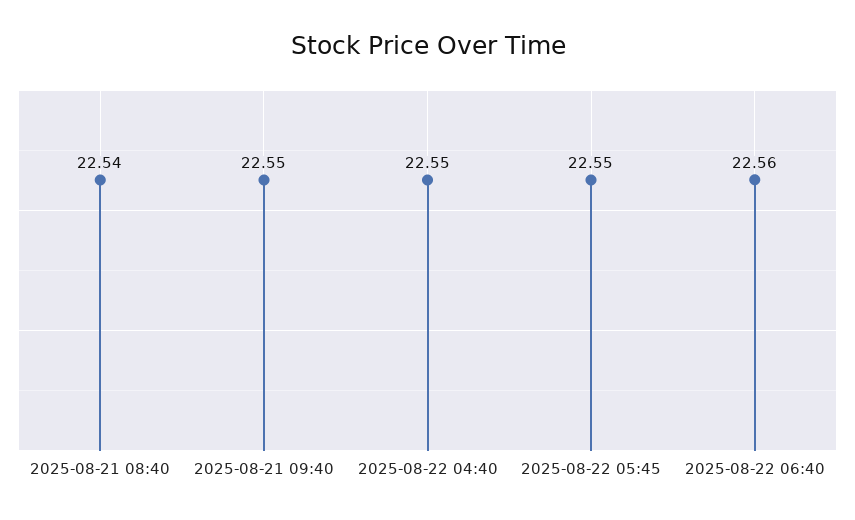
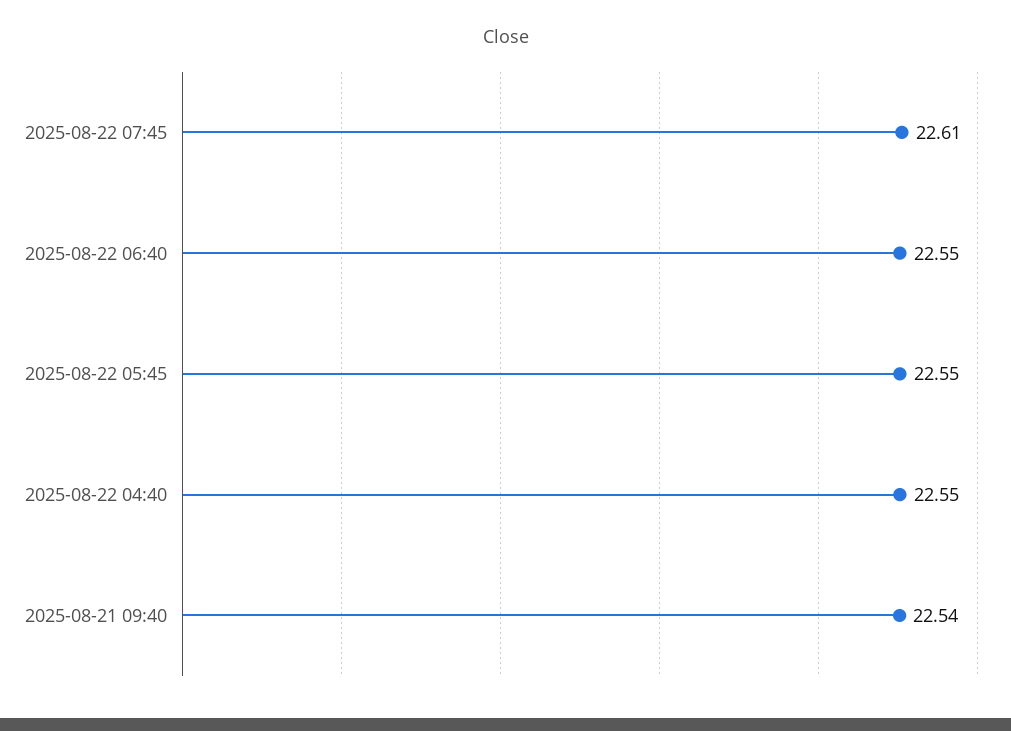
2025-08-21 08:40: 22.54 -> none
2025-08-21 09:40: 22.55 -> 22.54
2025-08-22 06:40: 22.56 -> 22.55
2025-08-22 07:45: none -> 22.61

